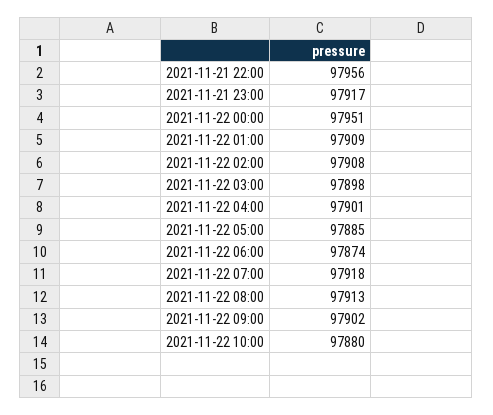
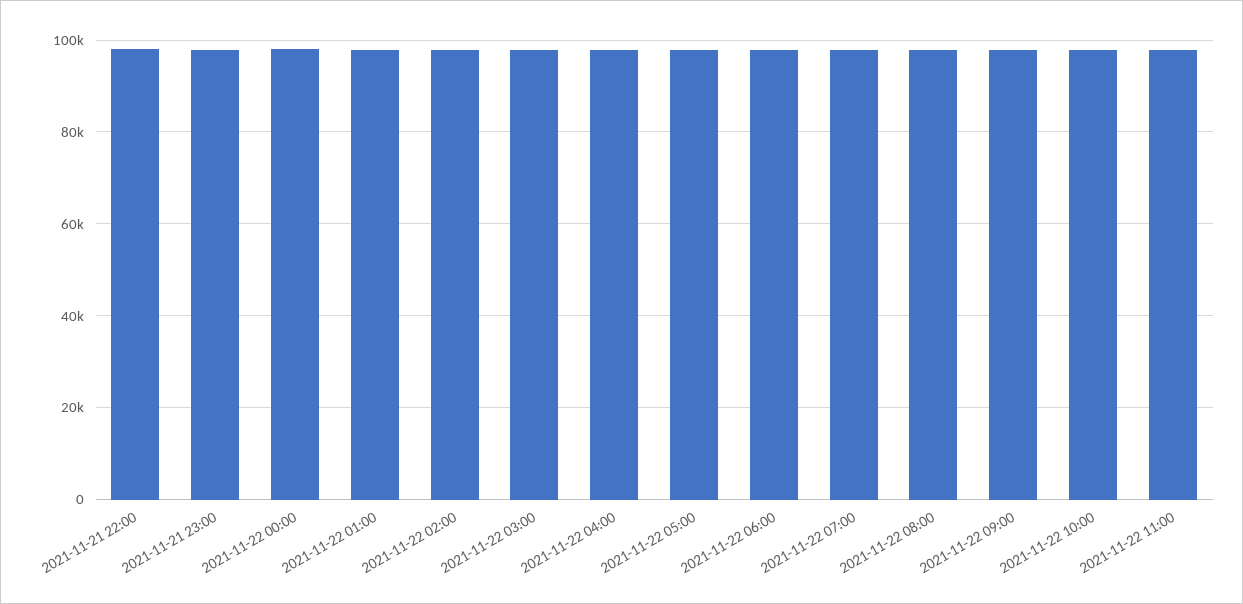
2021-11-22 11:00: none -> 98000

